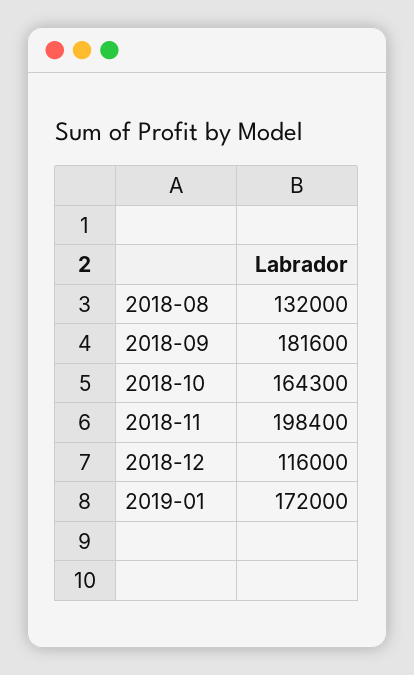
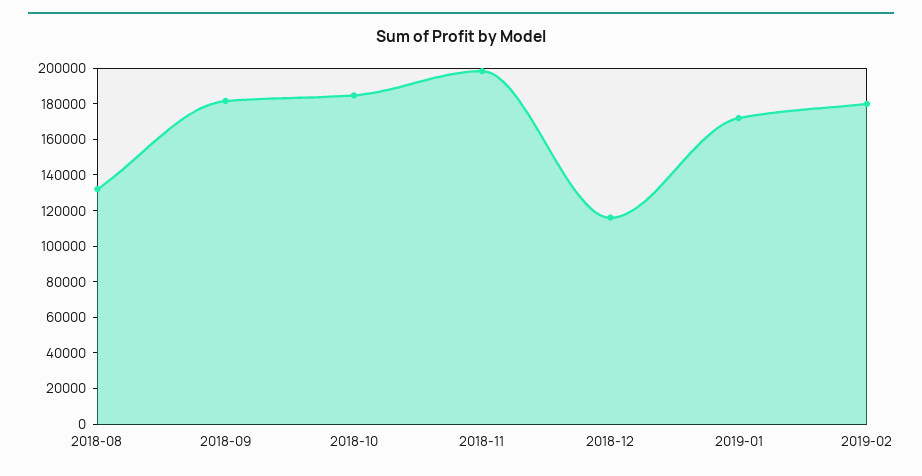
2018-10: 164300 -> 185000
2019-02: none -> 180000

